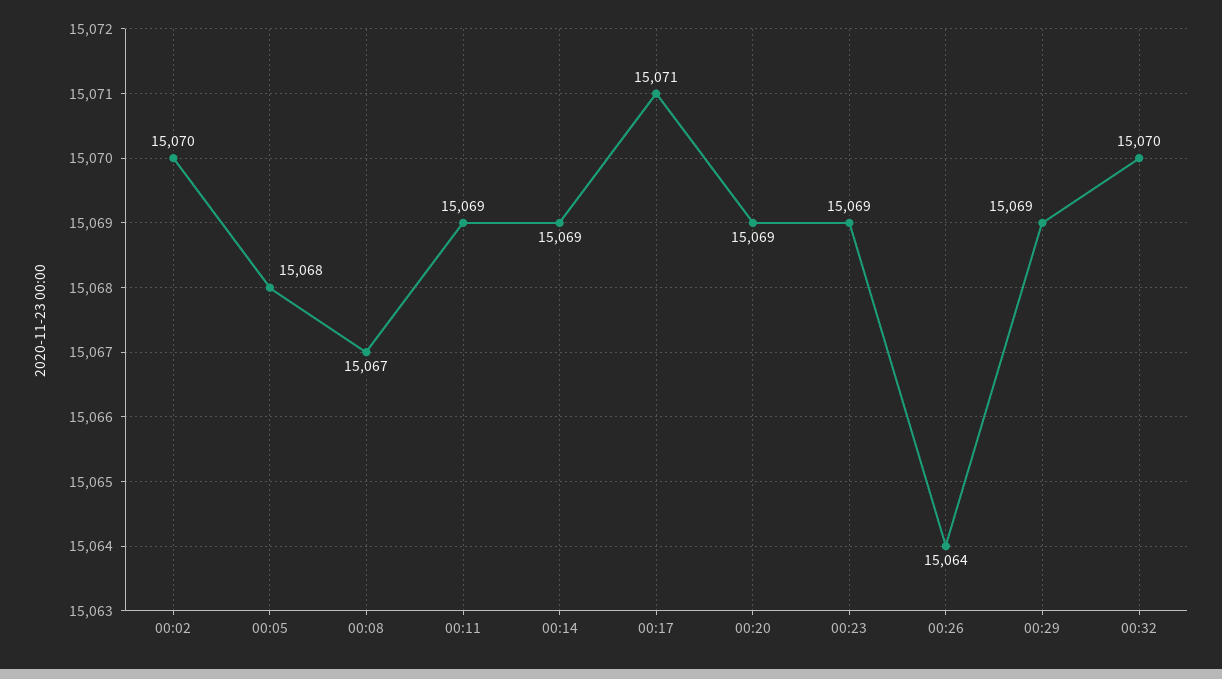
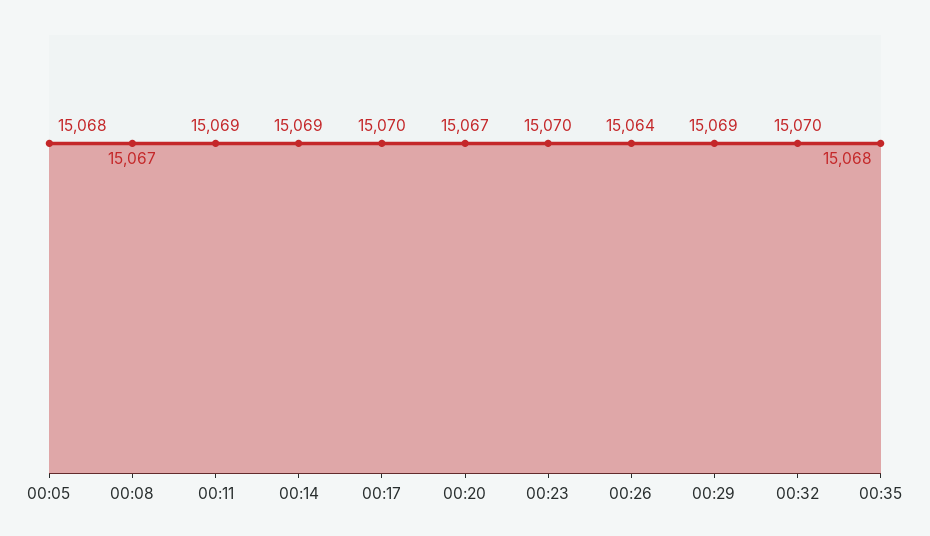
00:02: 15070 -> none
00:17: 15071 -> 15070
00:20: 15069 -> 15067
00:23: 15069 -> 15070
00:35: none -> 15068

